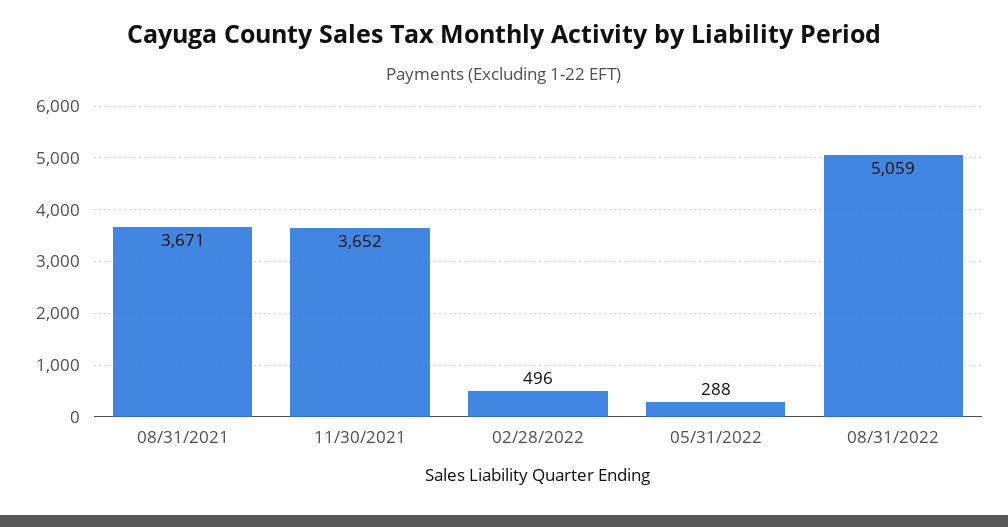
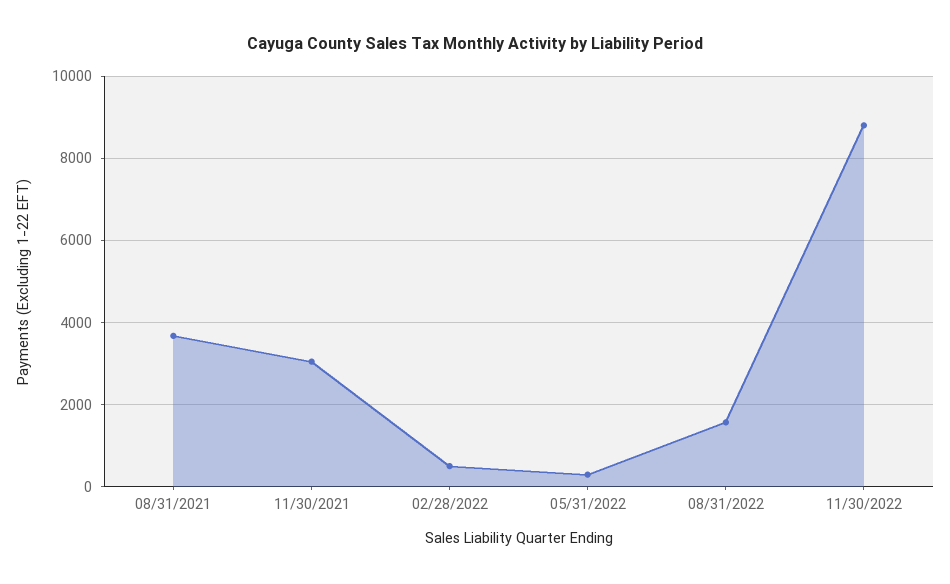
11/30/2021: 3652 -> 3000
08/31/2022: 5059 -> 1600
11/30/2022: none -> 8800

